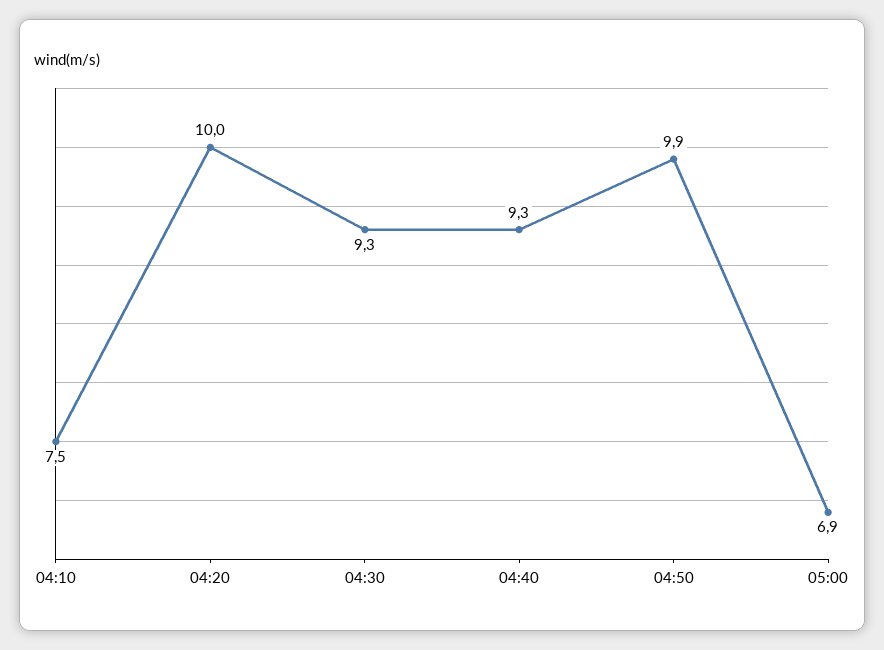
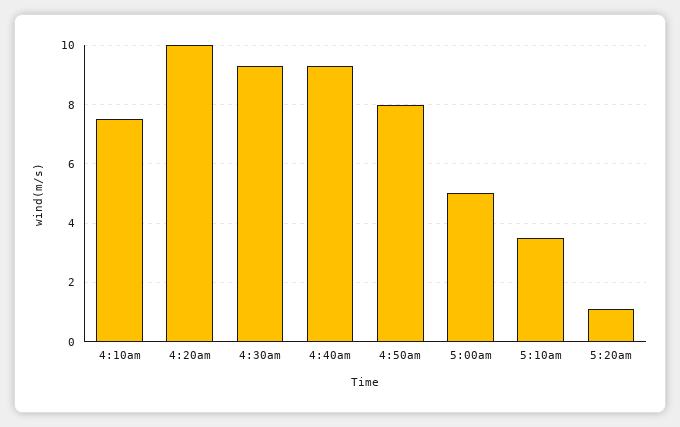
04:50: 9.9 -> 8
05:00: 6.9 -> 5
5:10am: none -> 3.5
5:20am: none -> 1

